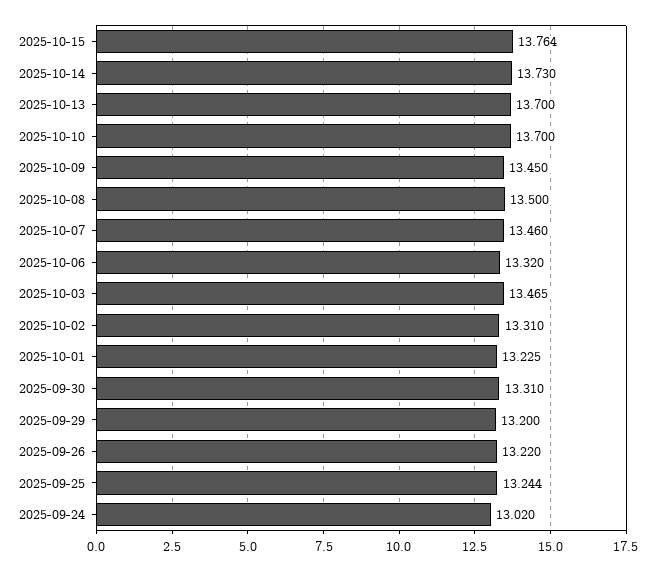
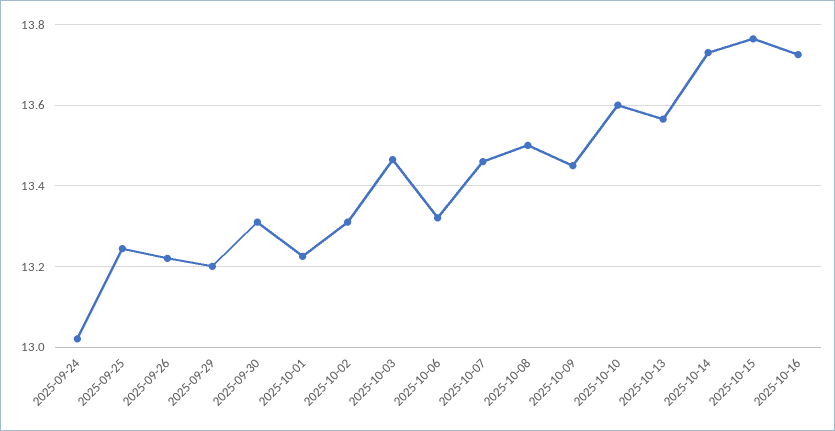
2025-10-13: 13.7 -> 13.56
2025-10-10: 13.7 -> 13.6
2025-10-16: none -> 13.72

